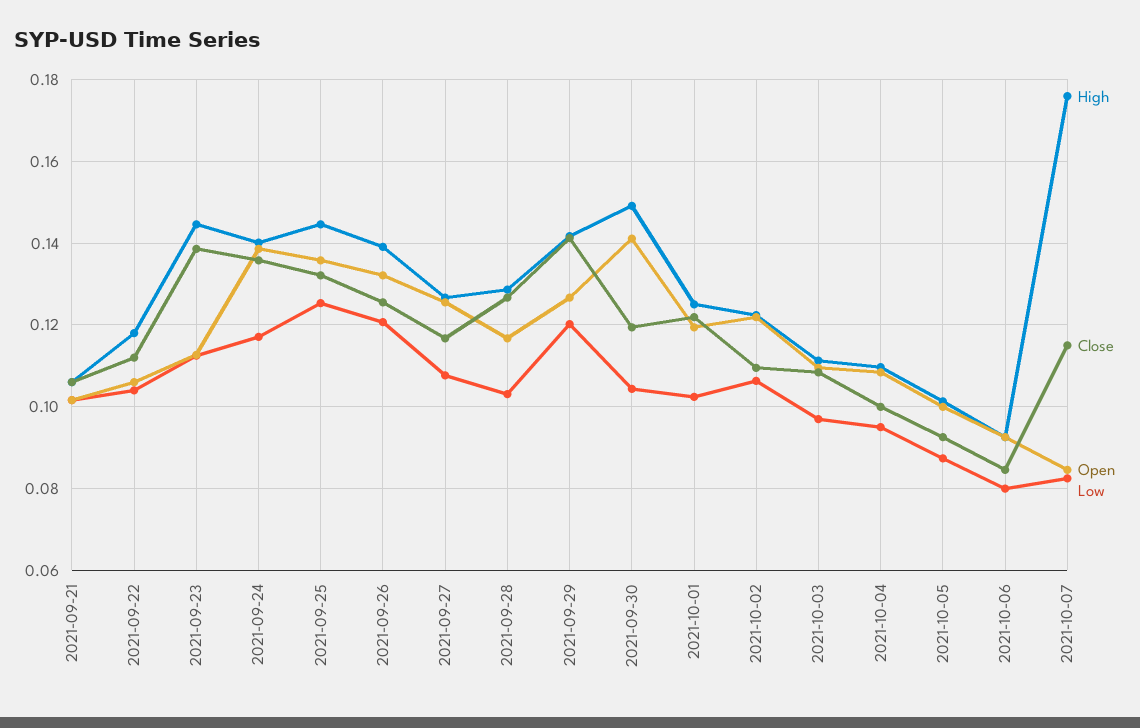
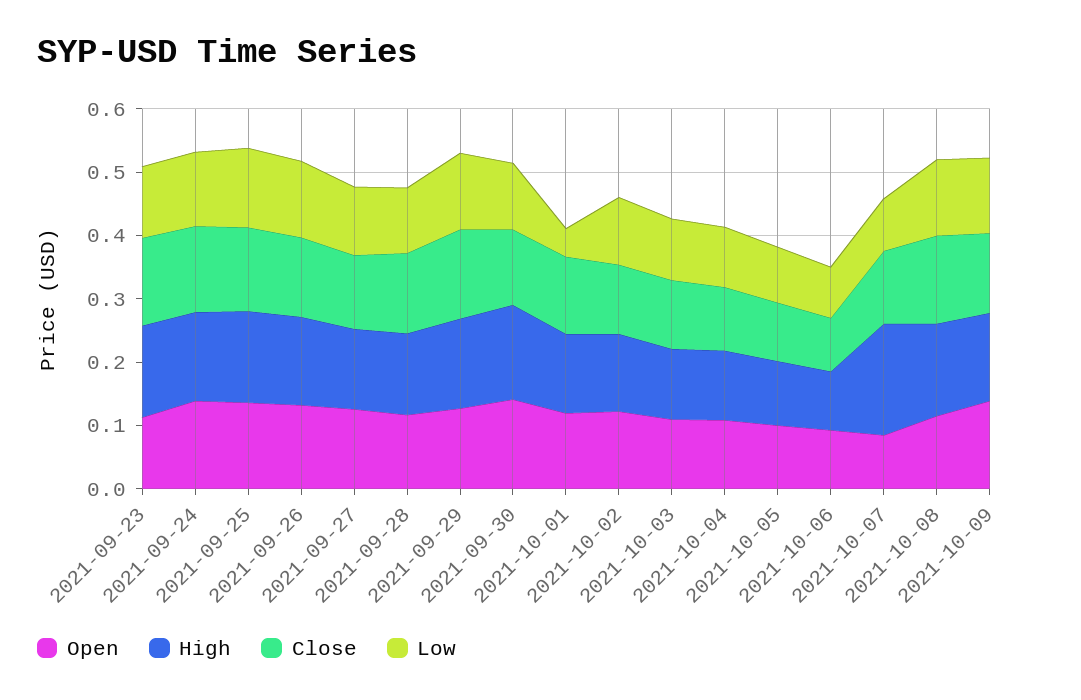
High, 2021-09-21: 0.106 -> none
Close, 2021-09-21: 0.106 -> none
Open, 2021-09-21: 0.102 -> none
Low, 2021-09-21: 0.102 -> none
High, 2021-09-22: 0.118 -> none
Close, 2021-09-22: 0.112 -> none
Open, 2021-09-22: 0.106 -> none
Low, 2021-09-22: 0.104 -> none
Low, 2021-10-01: 0.102 -> 0.04
Open, 2021-10-08: none -> 0.12
High, 2021-10-08: none -> 0.14
Close, 2021-10-08: none -> 0.14
Low, 2021-10-08: none -> 0.12
Open, 2021-10-09: none -> 0.14
High, 2021-10-09: none -> 0.14
Close, 2021-10-09: none -> 0.12
Low, 2021-10-09: none -> 0.12

